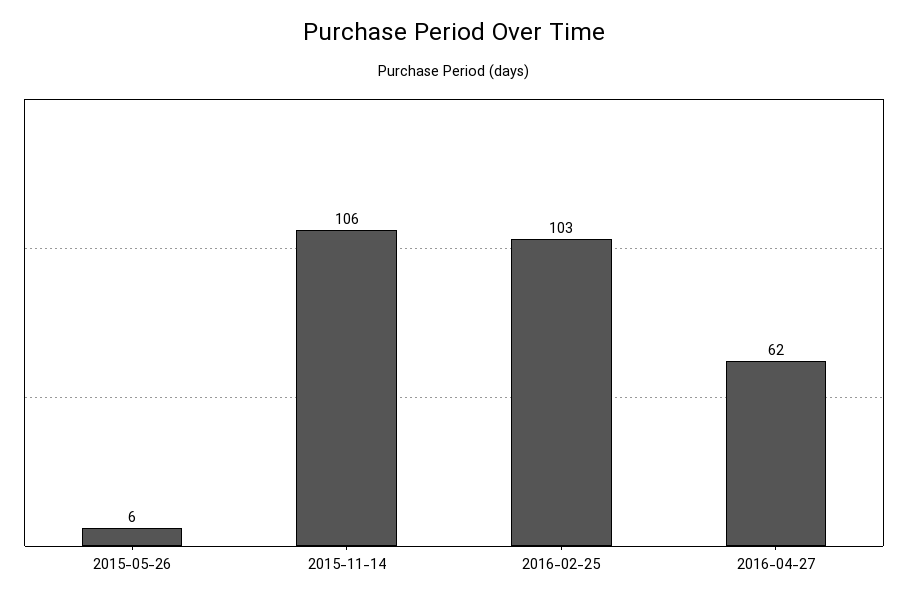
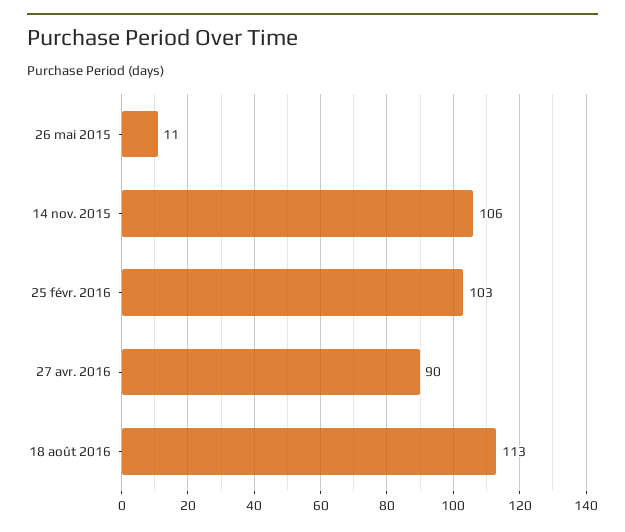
2015-05-26: 6 -> 11
2016-04-27: 62 -> 90
18 août 2016: none -> 113

